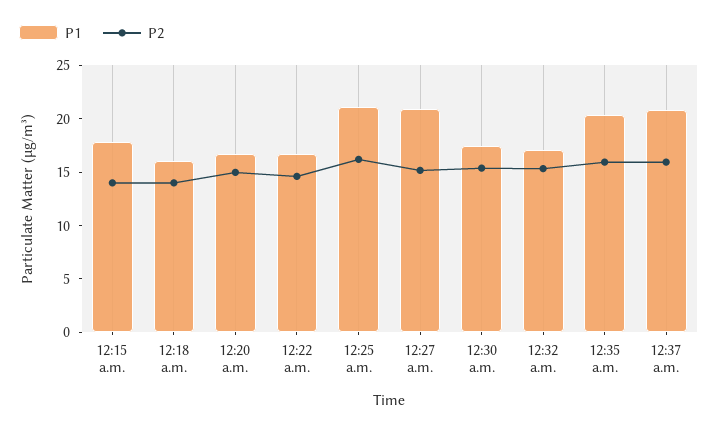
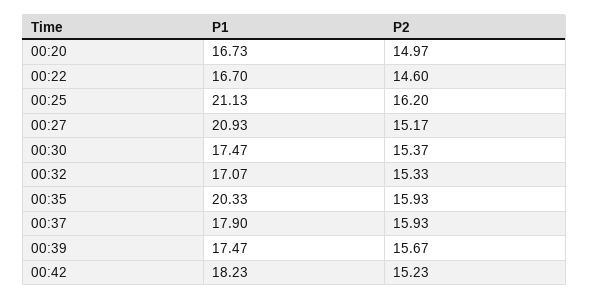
P1, 12:15 a.m.: 18 -> none
P2, 12:15 a.m.: 14 -> none
P1, 12:18 a.m.: 16 -> none
P2, 12:18 a.m.: 14 -> none
P1, 12:37 a.m.: 21 -> 17.9
P1, 00:39: none -> 17.47
P2, 00:39: none -> 15.67
P1, 00:42: none -> 18.23
P2, 00:42: none -> 15.23

